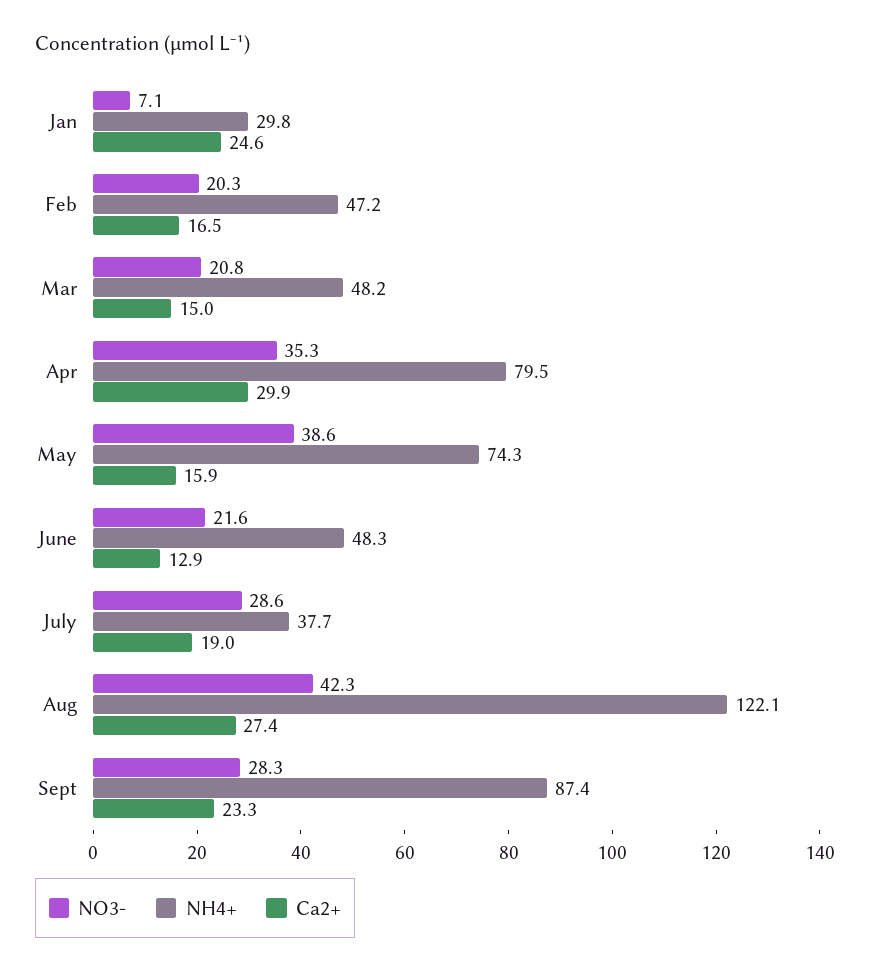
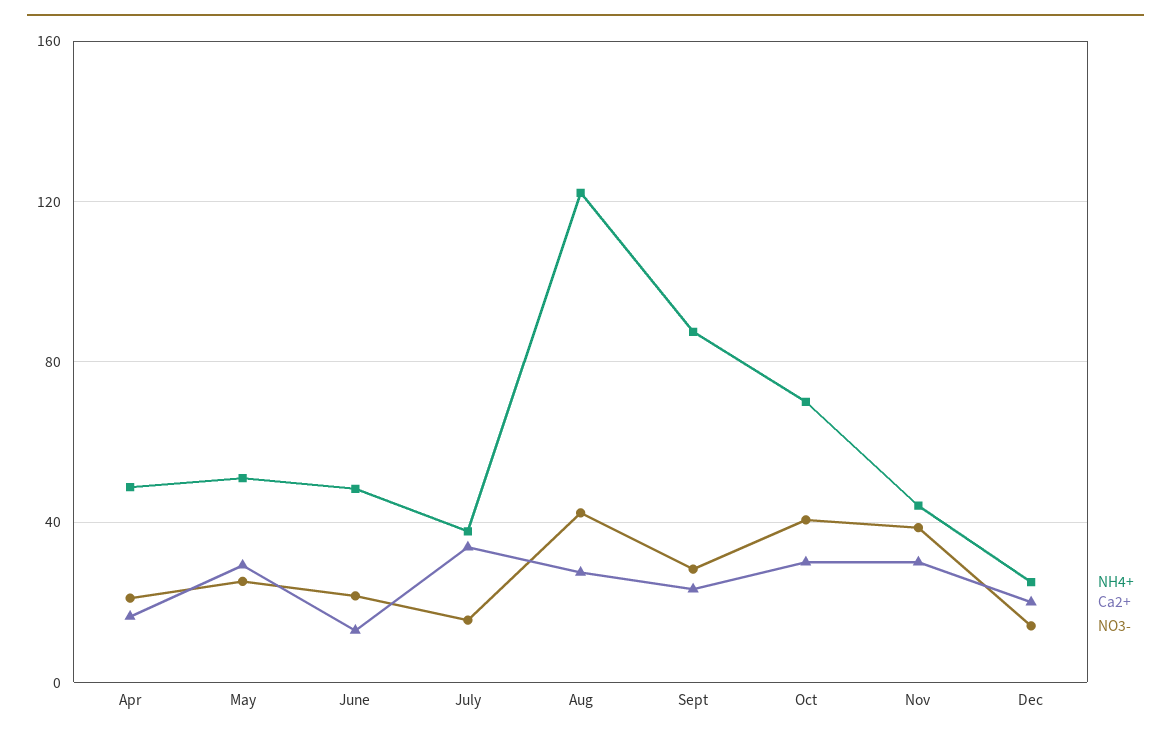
NO3-, Jan: 7.1 -> none
NH4+, Jan: 29.8 -> none
Ca2+, Jan: 24.6 -> none
NO3-, Feb: 20.3 -> none
NH4+, Feb: 47.2 -> none
Ca2+, Feb: 16.5 -> none
NO3-, Mar: 20.8 -> none
NH4+, Mar: 48.2 -> none
Ca2+, Mar: 15 -> none
NO3-, Apr: 35.3 -> 20
NH4+, Apr: 79.5 -> 50
Ca2+, Apr: 29.9 -> 15
NO3-, May: 38.6 -> 25
NH4+, May: 74.3 -> 50
Ca2+, May: 15.9 -> 30
NO3-, July: 28.6 -> 15
Ca2+, July: 19 -> 35
NH4+, Oct: none -> 70
Ca2+, Oct: none -> 30
NO3-, Oct: none -> 40
NH4+, Nov: none -> 45
Ca2+, Nov: none -> 30
NO3-, Nov: none -> 40
NH4+, Dec: none -> 25
Ca2+, Dec: none -> 20
NO3-, Dec: none -> 15

